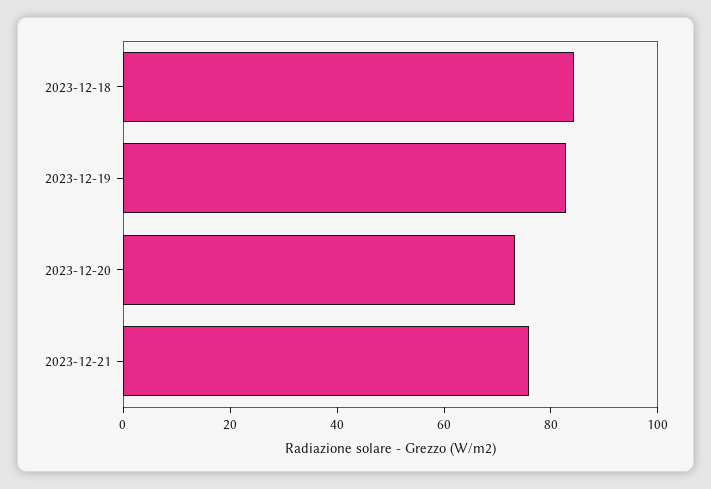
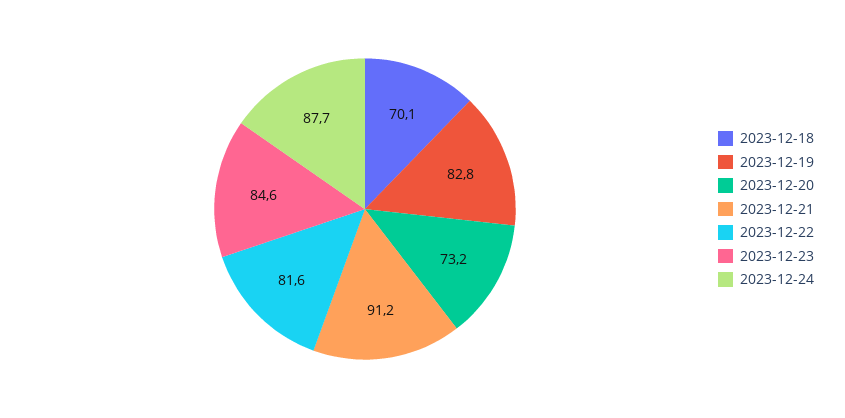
2023-12-18: 85 -> 70.1
2023-12-21: 75 -> 91.2
2023-12-22: none -> 81.6
2023-12-23: none -> 84.6
2023-12-24: none -> 87.7

